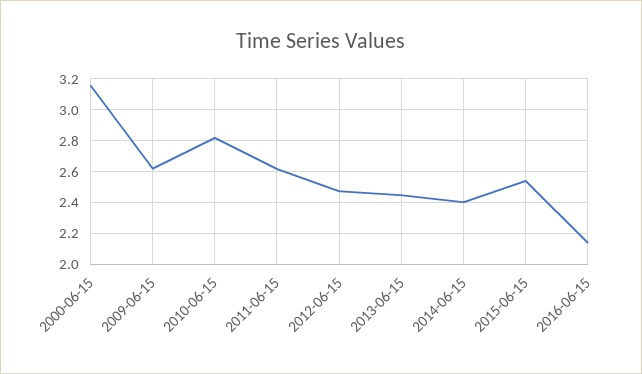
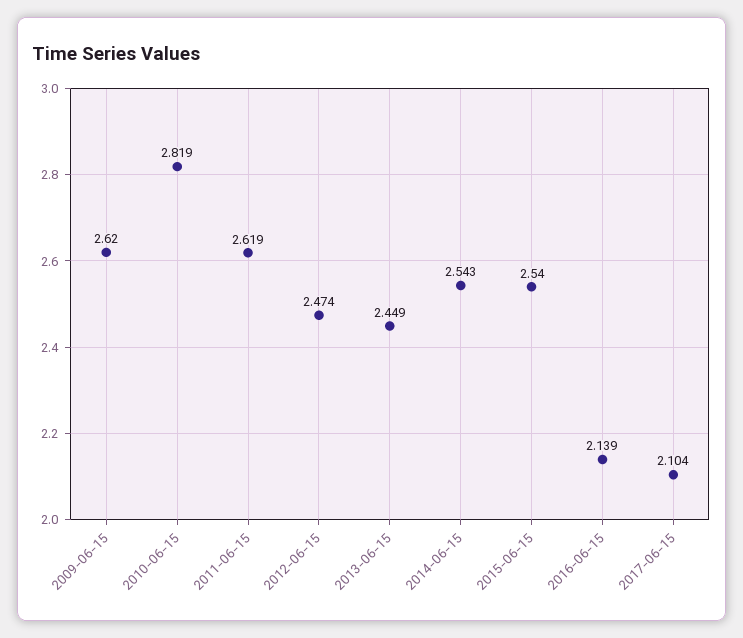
2000-06-15: 3.15 -> none
2014-06-15: 2.4 -> 2.543
2017-06-15: none -> 2.104

